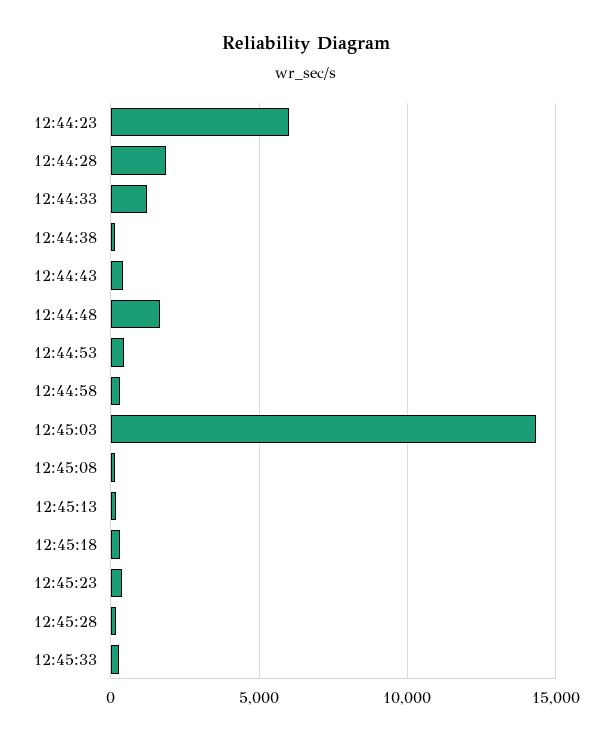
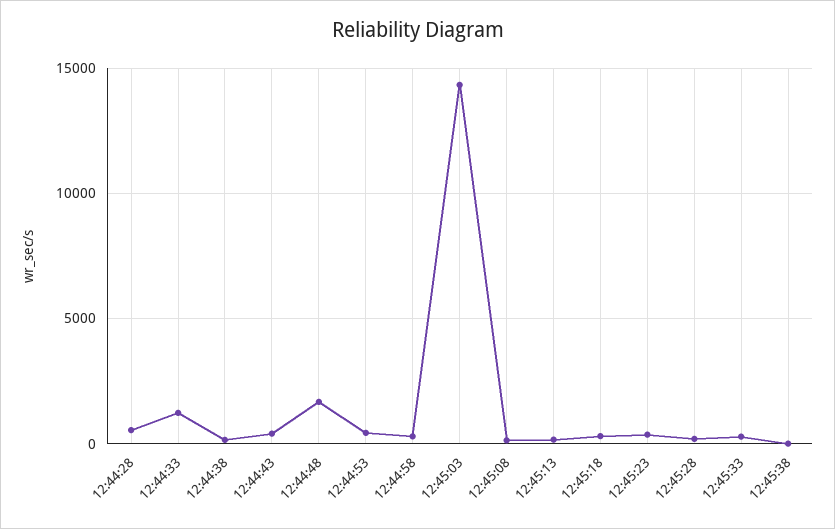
12:44:23: 6000 -> none
12:44:28: 2000 -> 500
12:45:38: none -> 0

